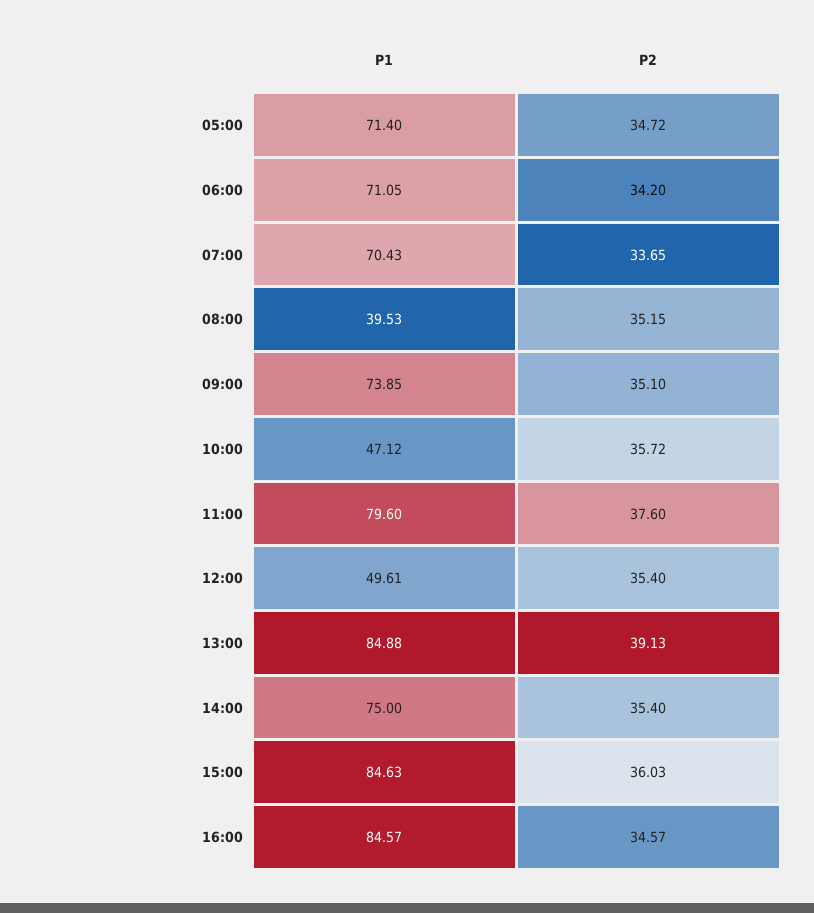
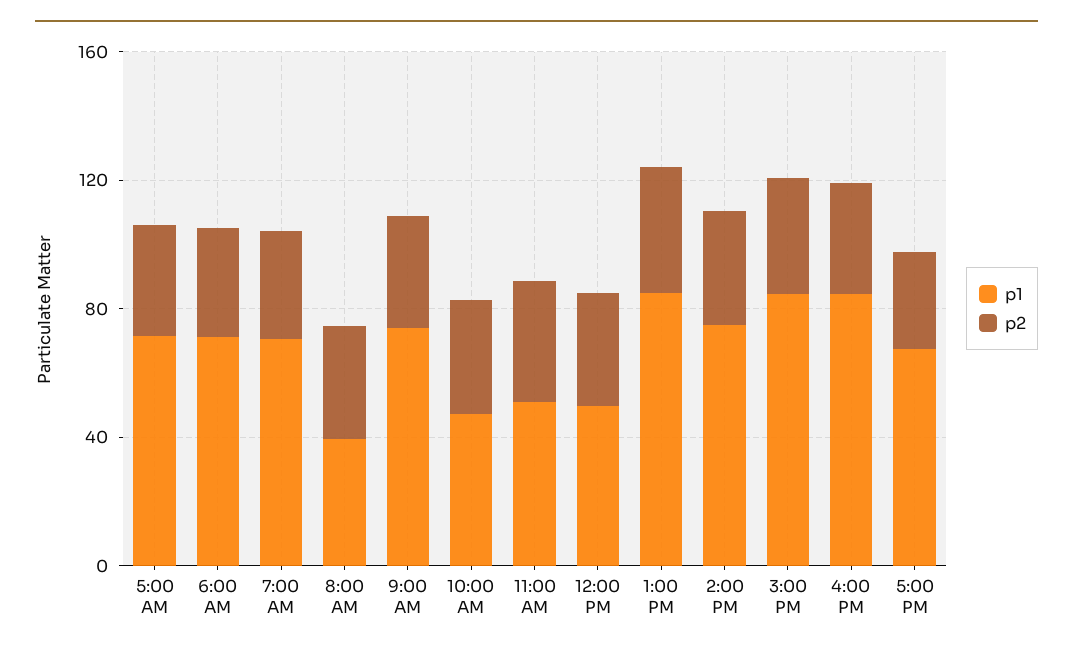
P1, 11:00: 79.6 -> 50
P1, 5:00 PM: none -> 70
P2, 5:00 PM: none -> 30

